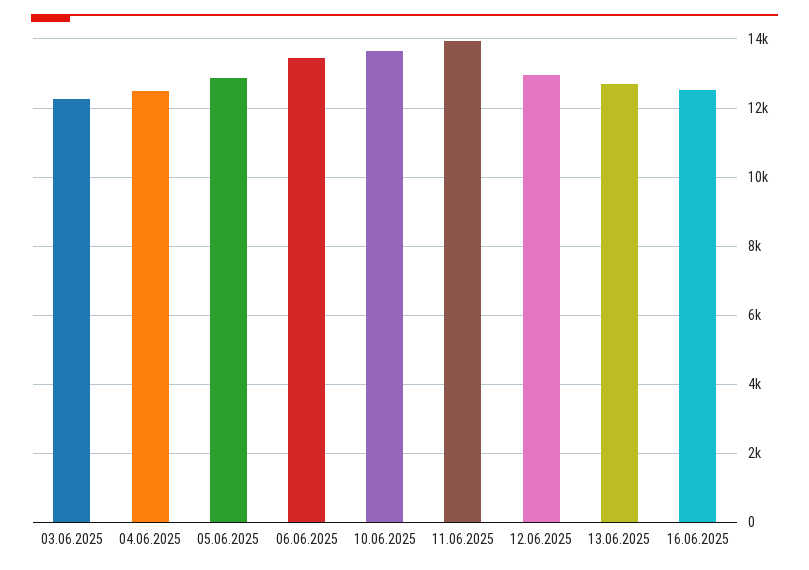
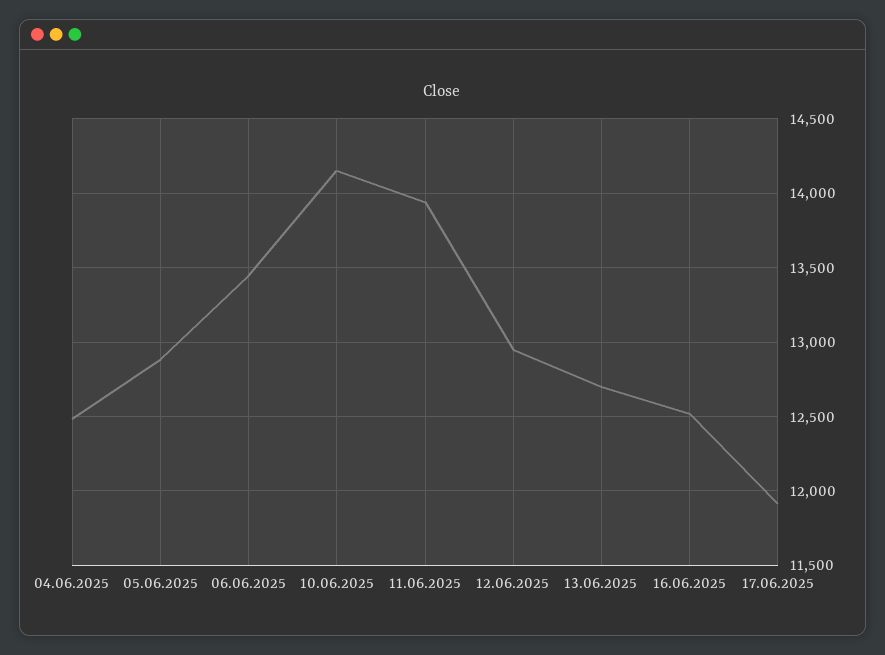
03.06.2025: 12200 -> none
10.06.2025: 13600 -> 14150
17.06.2025: none -> 11900

